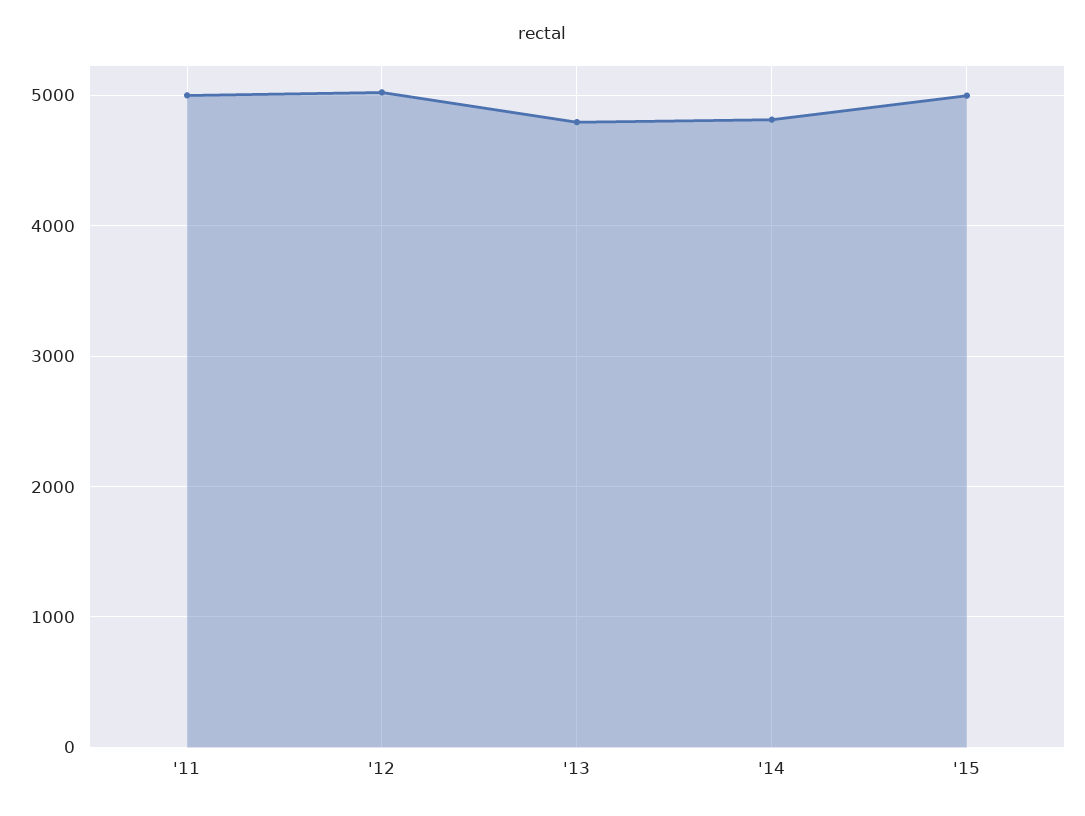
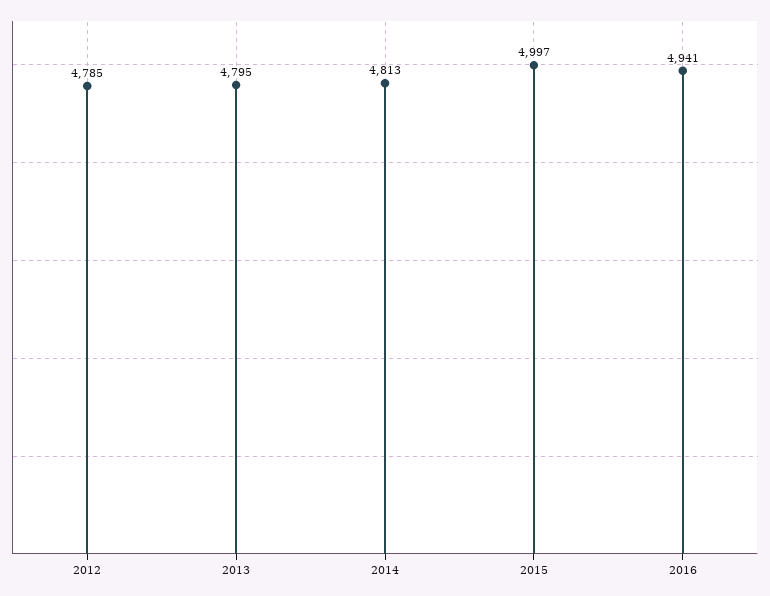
'11: 5000 -> none
'12: 5000 -> 4785
2016: none -> 4941

